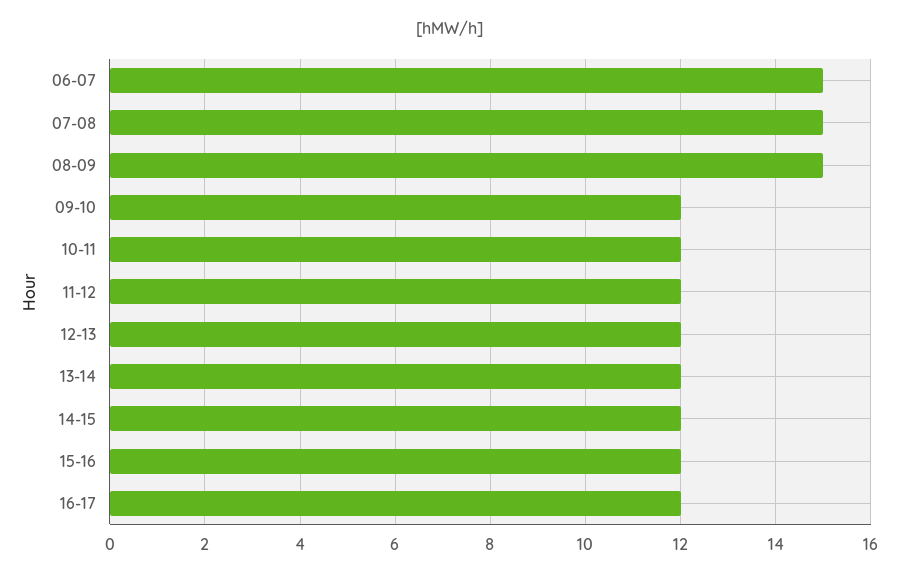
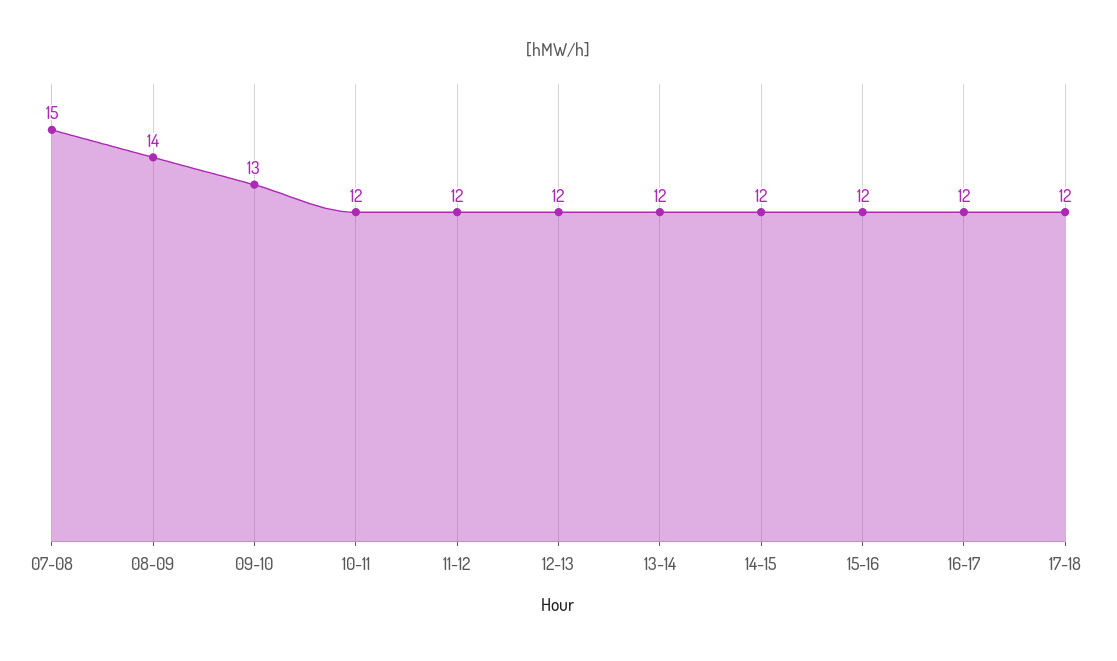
06-07: 15 -> none
08-09: 15 -> 14
09-10: 12 -> 13
17-18: none -> 12

